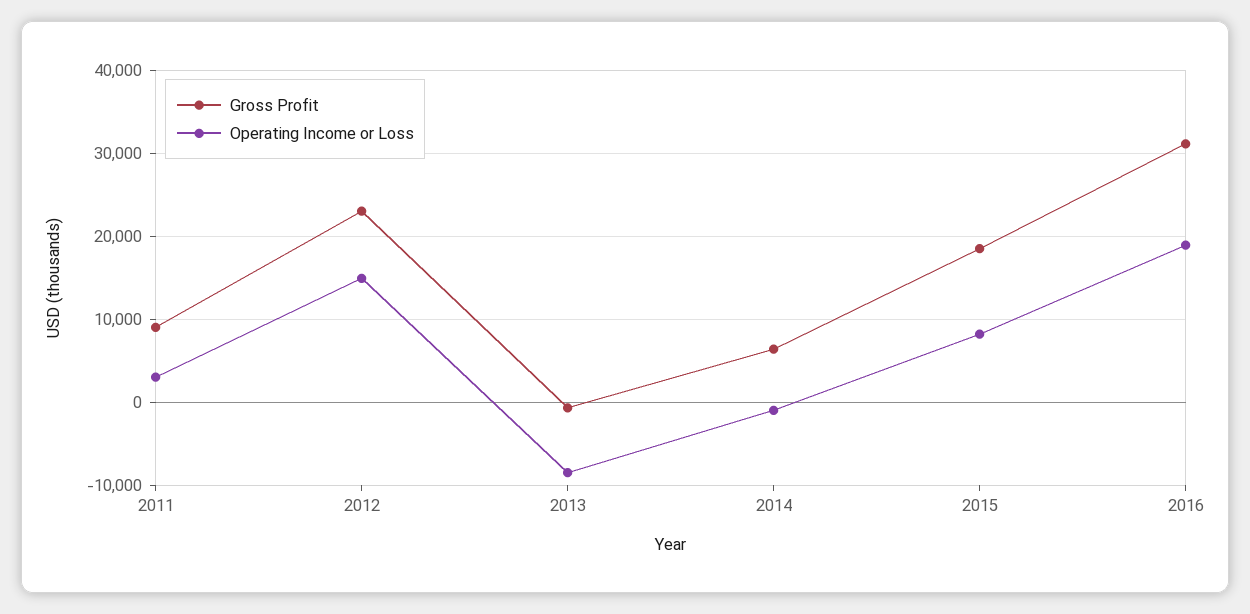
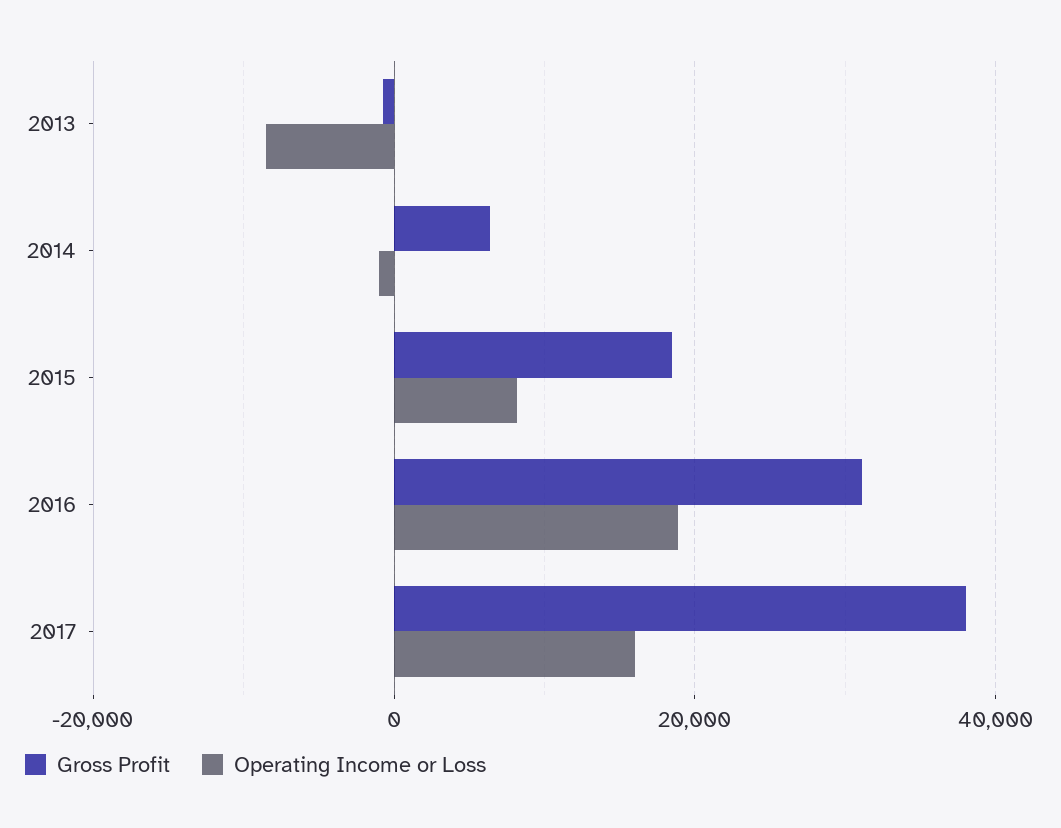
Gross Profit, 2011: 9000 -> none
Operating Income or Loss, 2011: 3000 -> none
Gross Profit, 2012: 23000 -> none
Operating Income or Loss, 2012: 15000 -> none
Gross Profit, 2017: none -> 38000
Operating Income or Loss, 2017: none -> 16000

